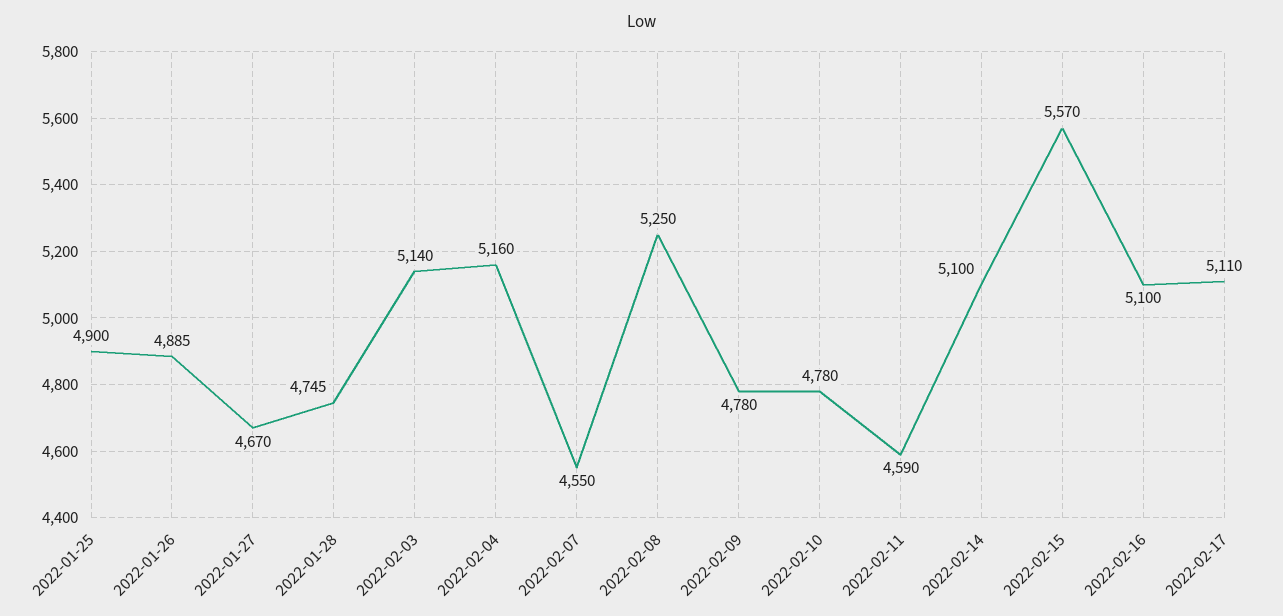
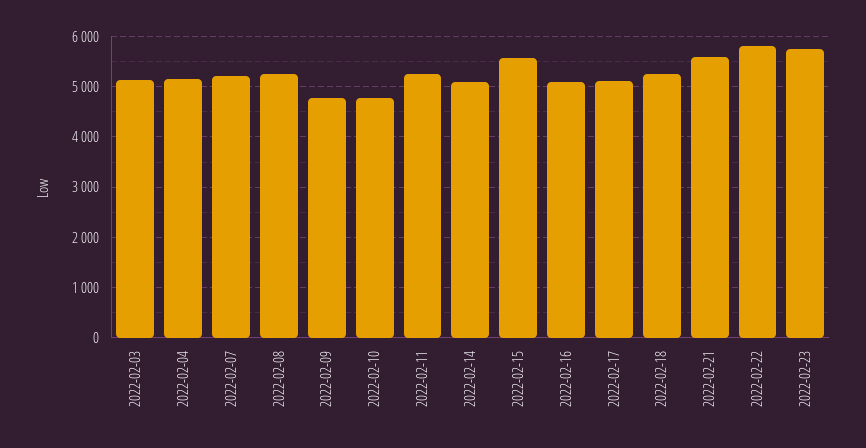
2022-01-25: 4900 -> none
2022-01-26: 4885 -> none
2022-01-27: 4670 -> none
2022-01-28: 4745 -> none
2022-02-07: 4550 -> 5200
2022-02-11: 4590 -> 5200
2022-02-18: none -> 5200
2022-02-21: none -> 5600
2022-02-22: none -> 5800
2022-02-23: none -> 5800

